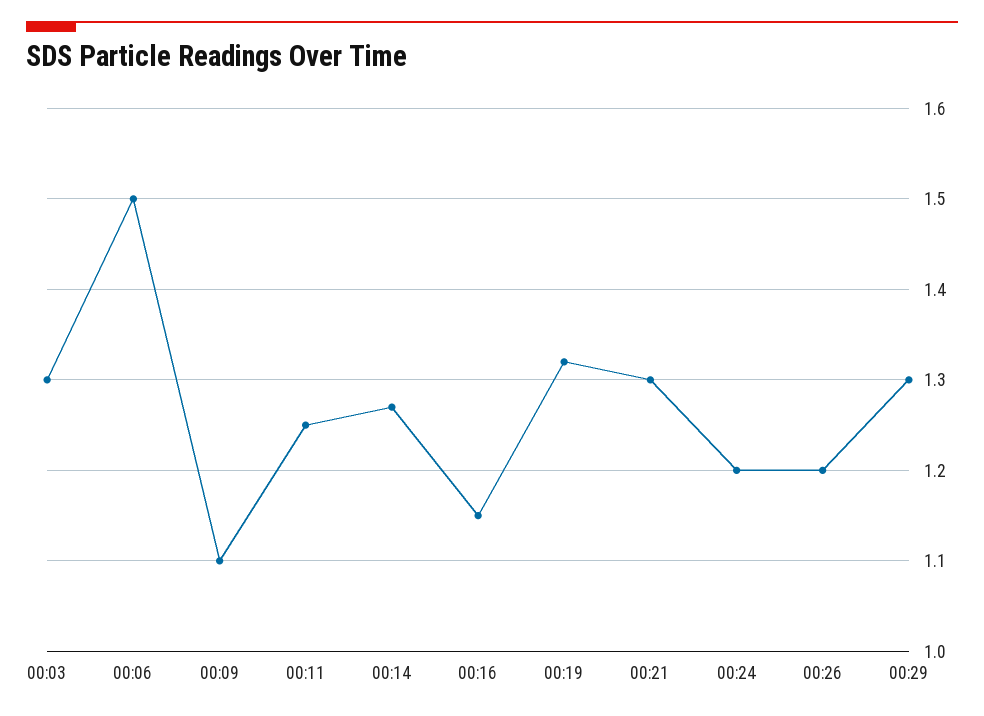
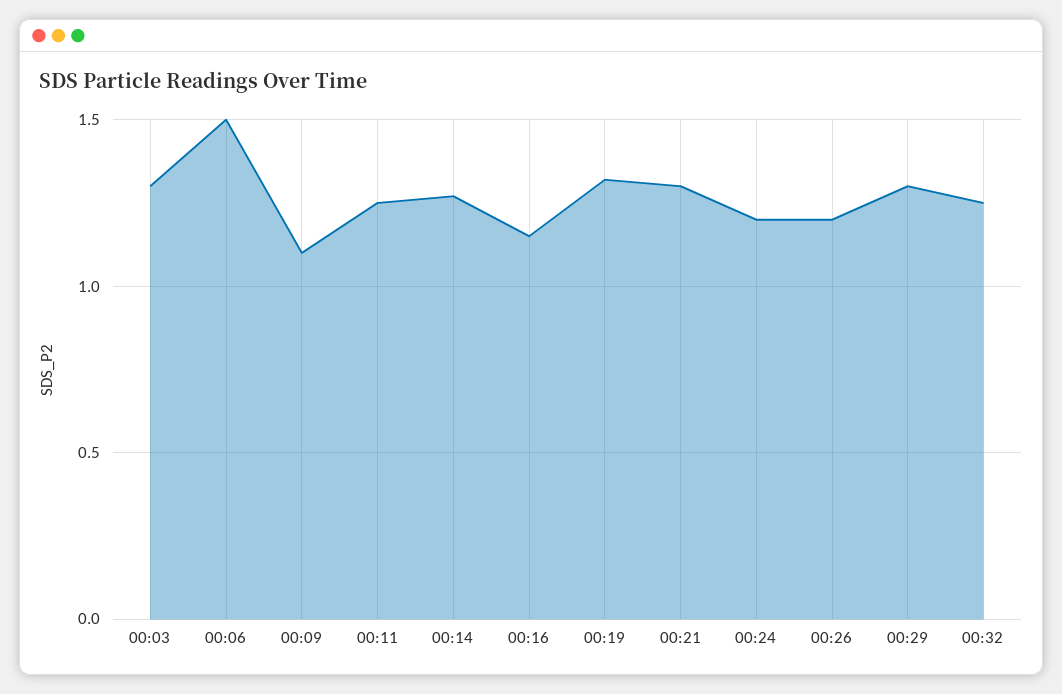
00:32: none -> 1.25

